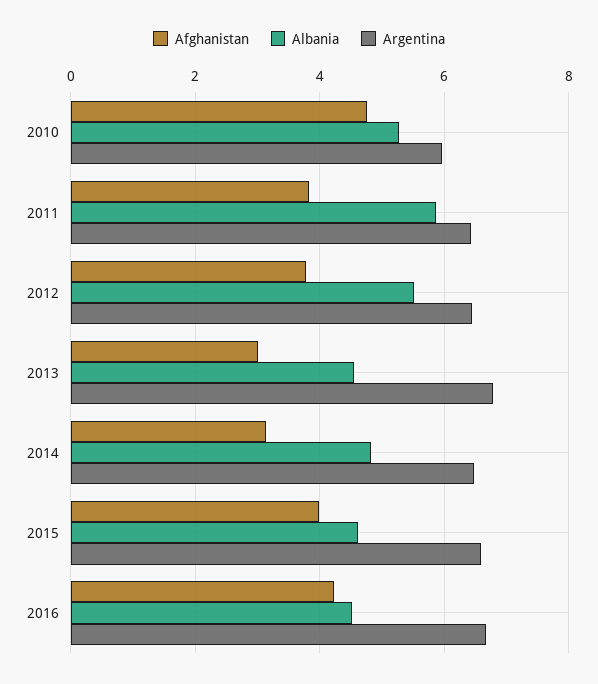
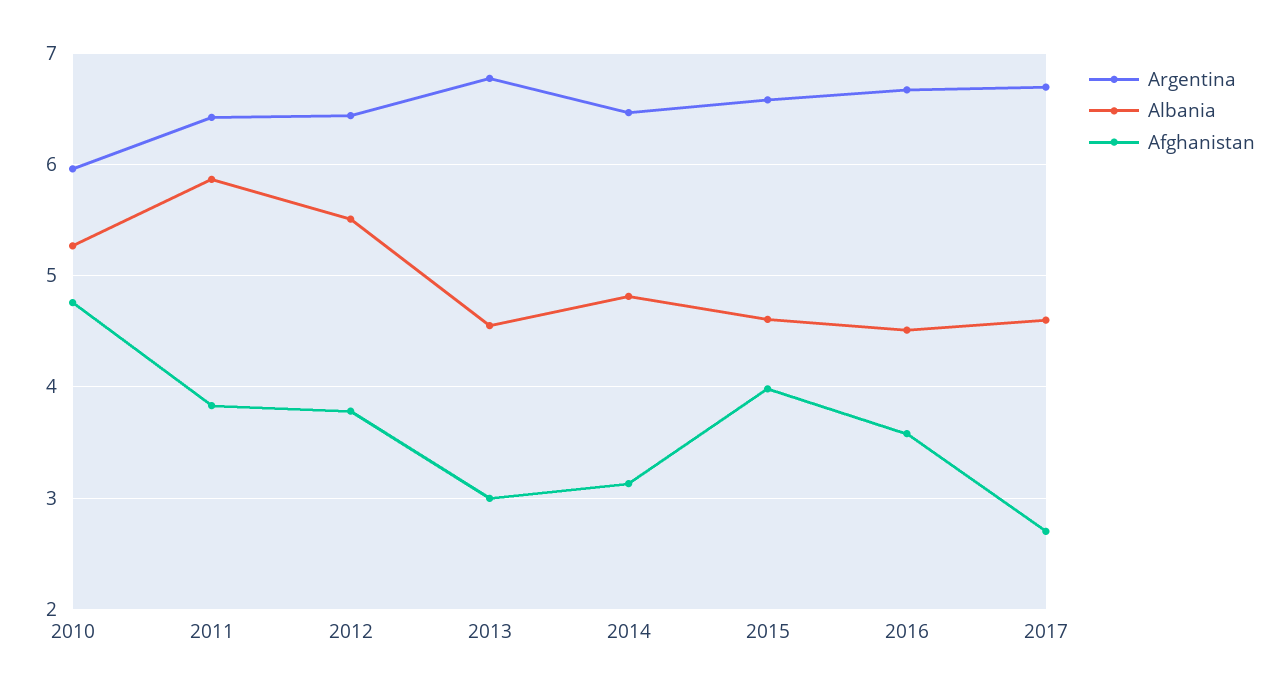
Afghanistan, 2016: 4.2 -> 3.6
Argentina, 2017: none -> 6.7
Albania, 2017: none -> 4.6
Afghanistan, 2017: none -> 2.7

